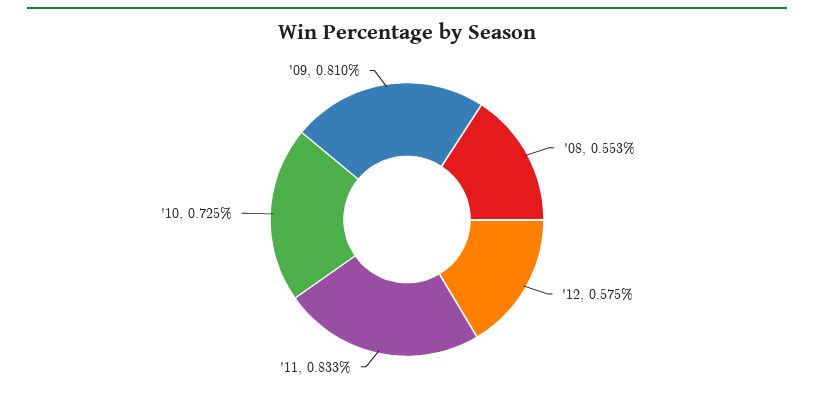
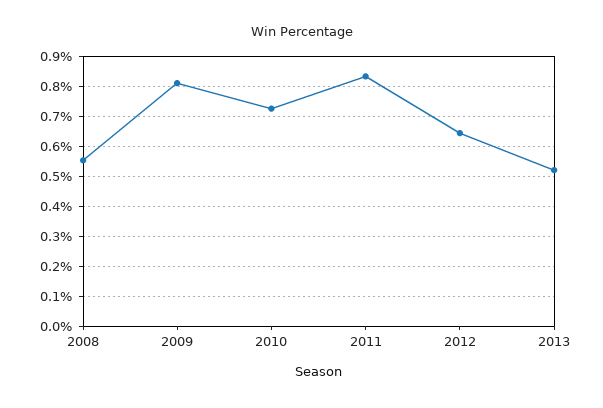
'12: 0.575 -> 0.64
2013: none -> 0.52

